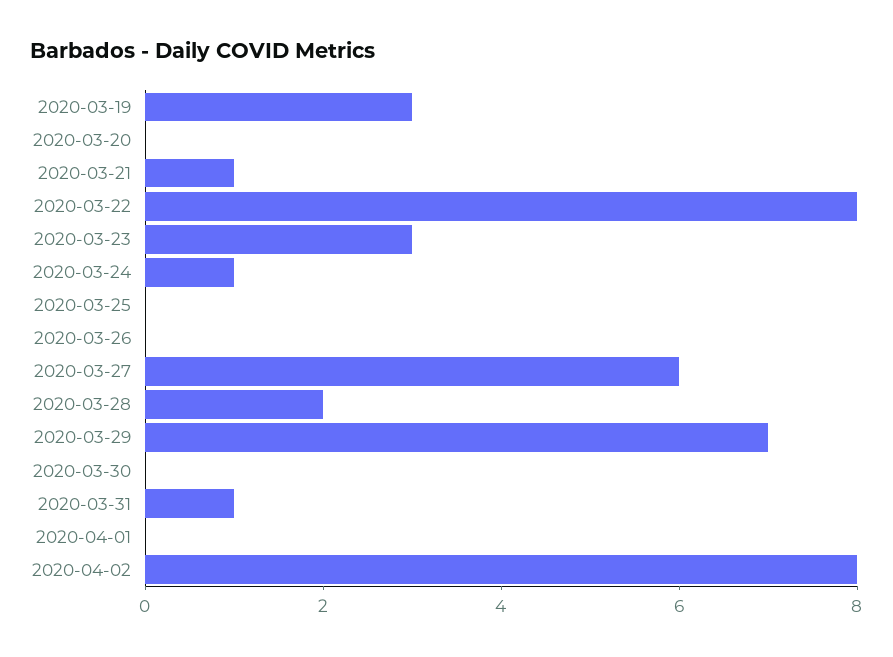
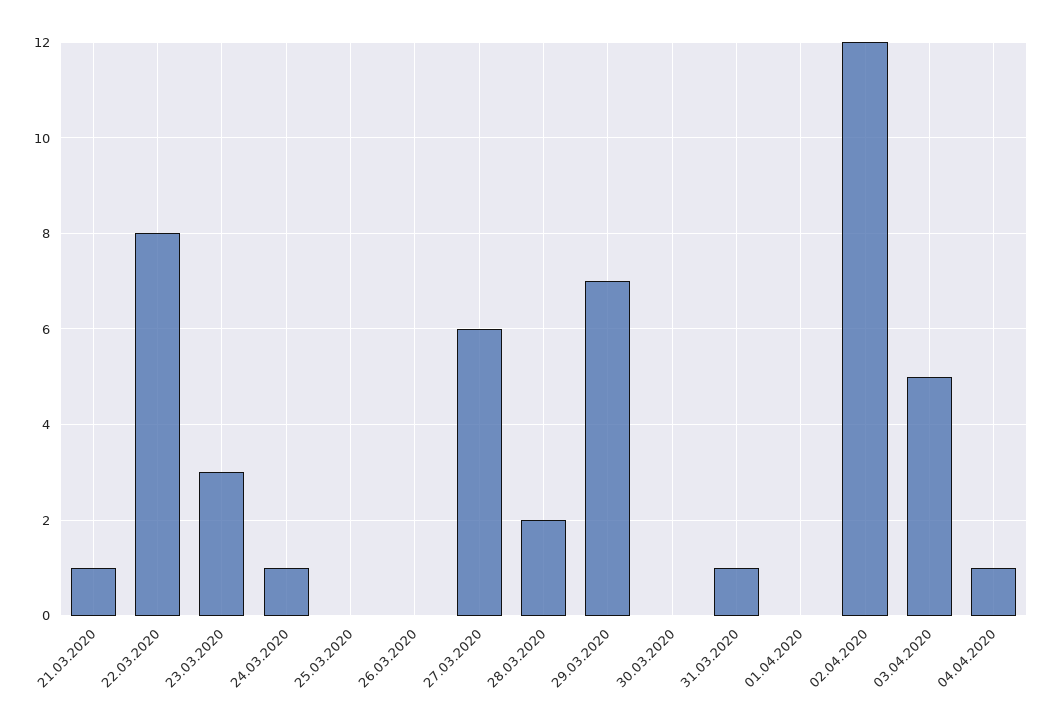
2020-03-19: 3 -> none
2020-03-20: 0 -> none
2020-04-02: 8 -> 12
03.04.2020: none -> 5
04.04.2020: none -> 1

